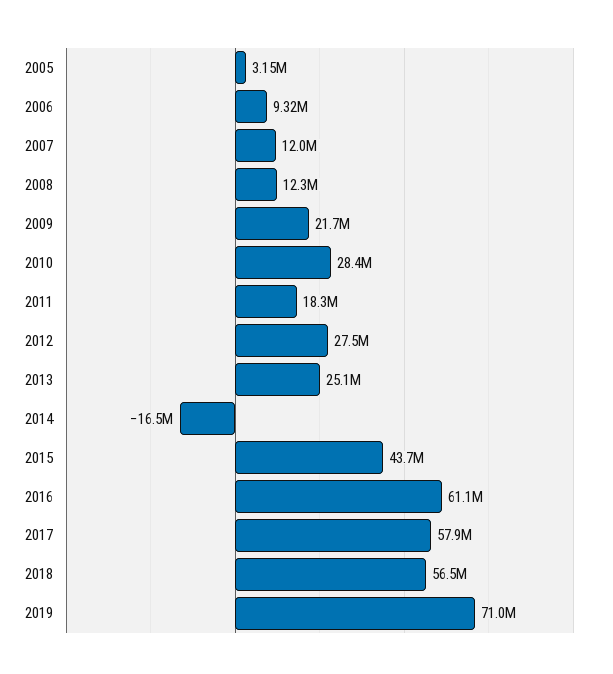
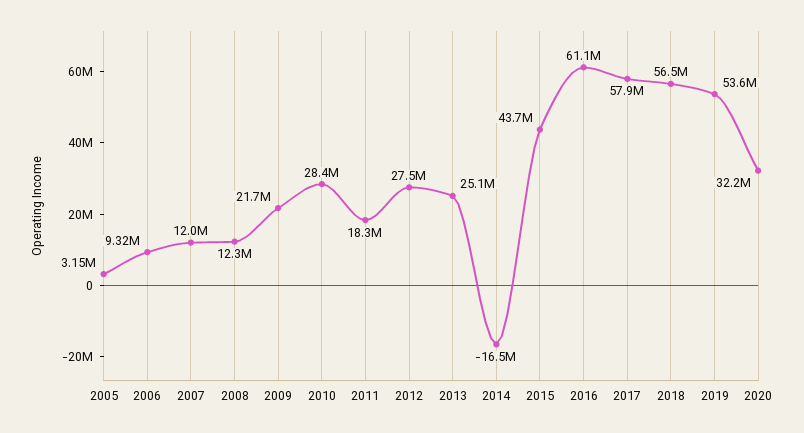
2019: 71000000 -> 53600000
2020: none -> 32200000

